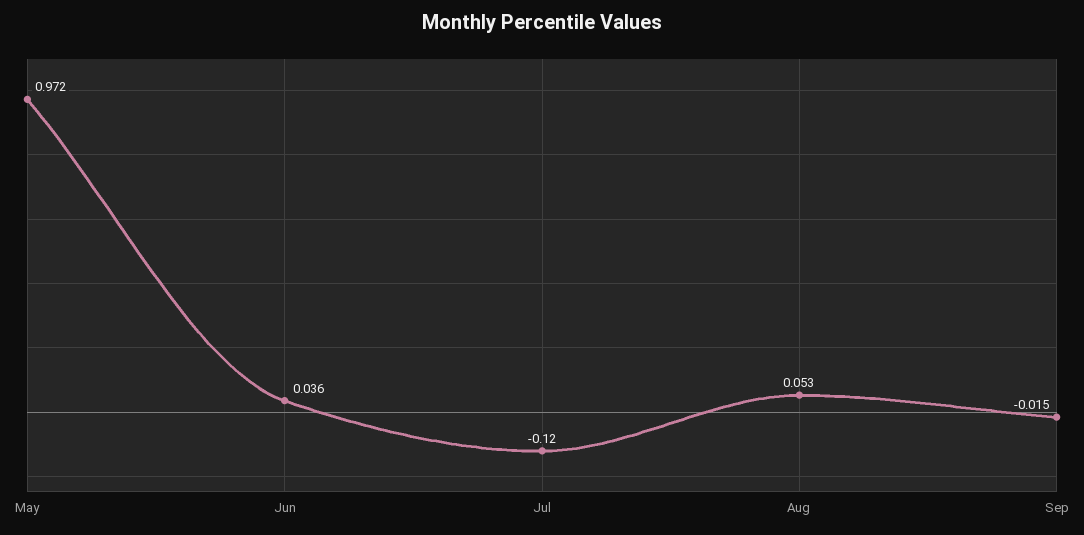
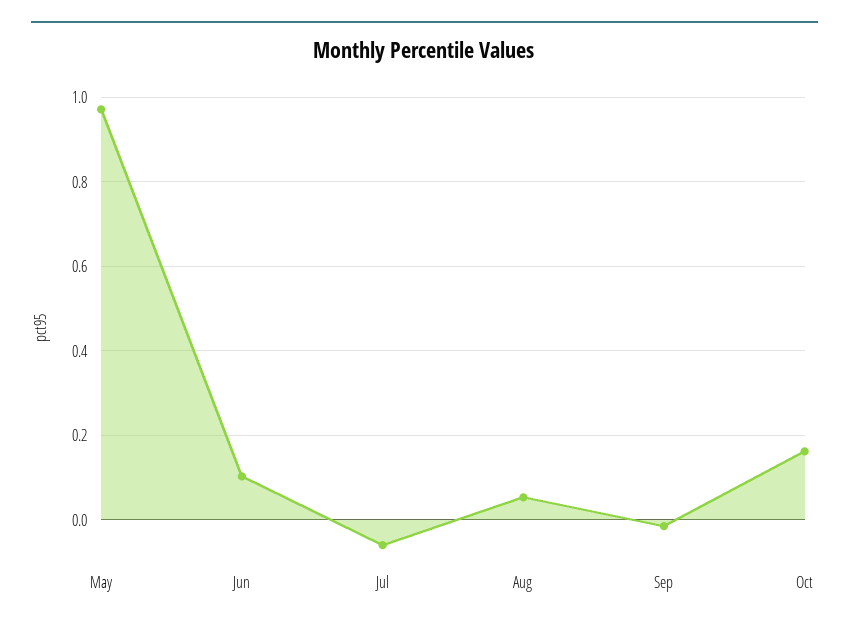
Jun: 0.036 -> 0.1
Jul: -0.12 -> -0.06
Oct: none -> 0.16

